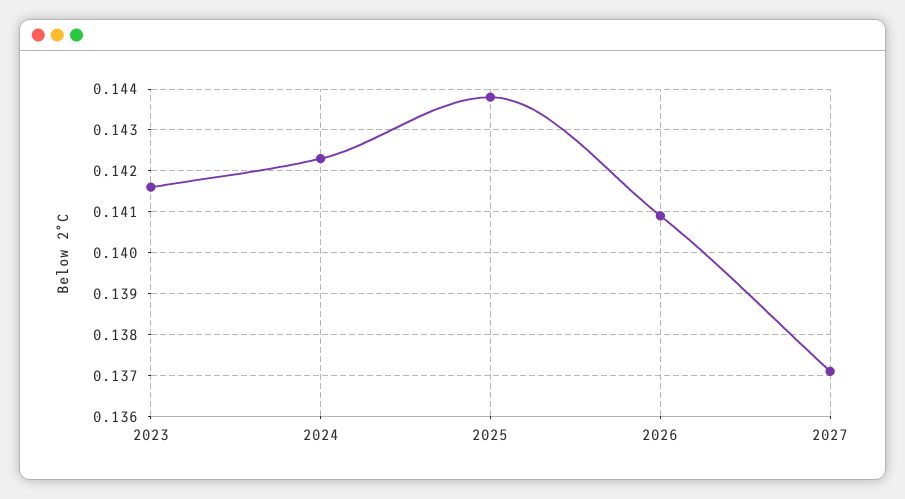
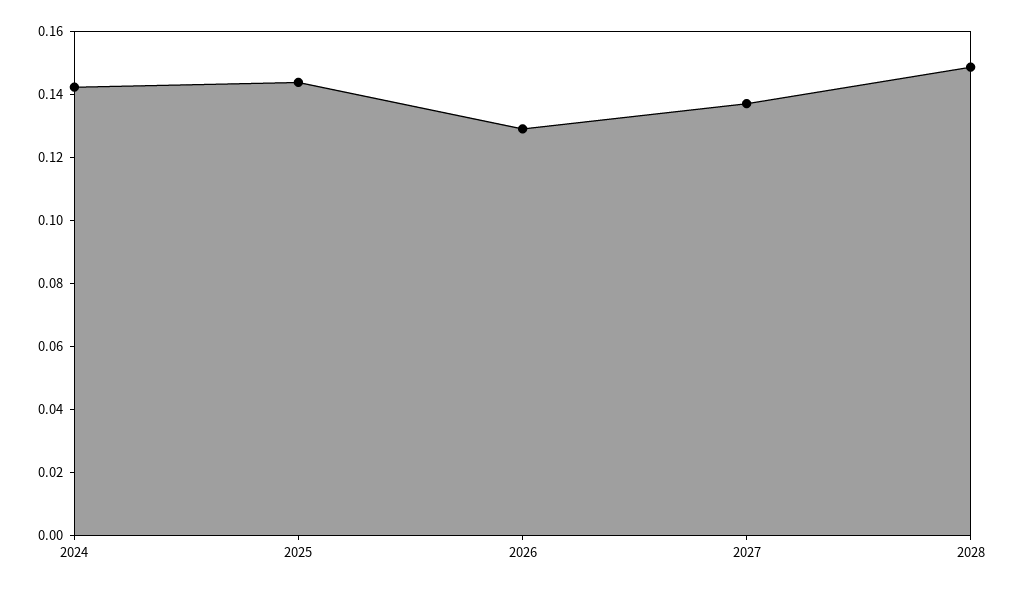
2023: 0.1415 -> none
2026: 0.141 -> 0.13
2028: none -> 0.15

